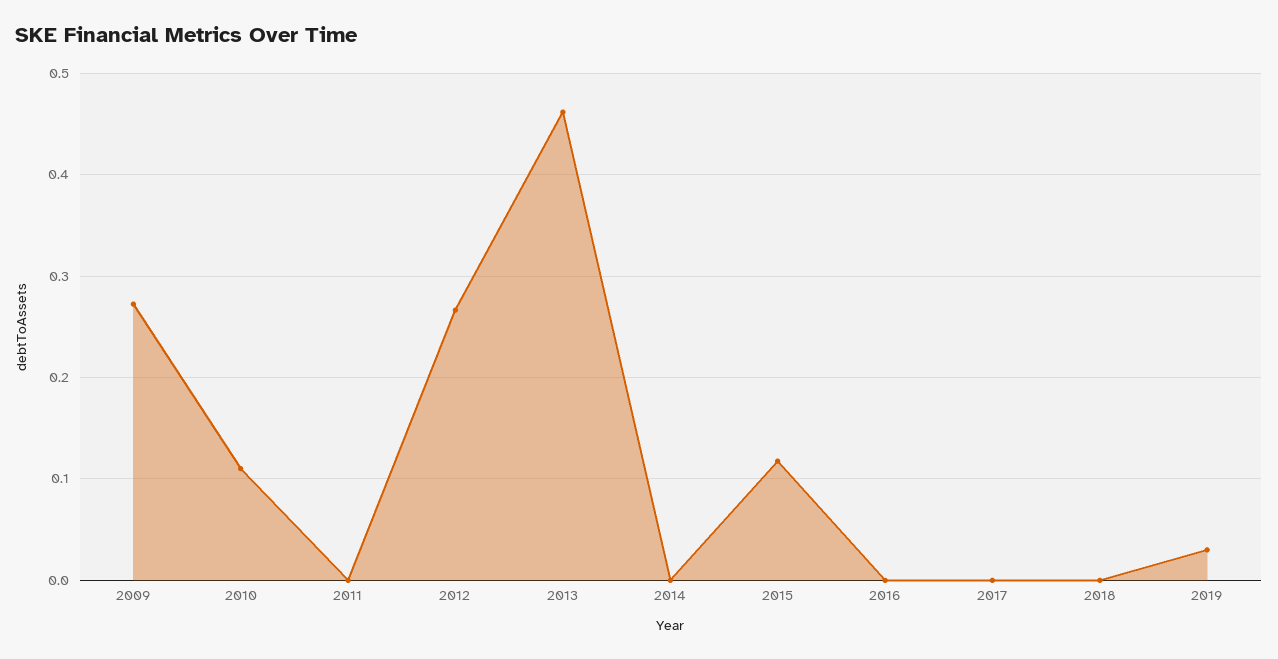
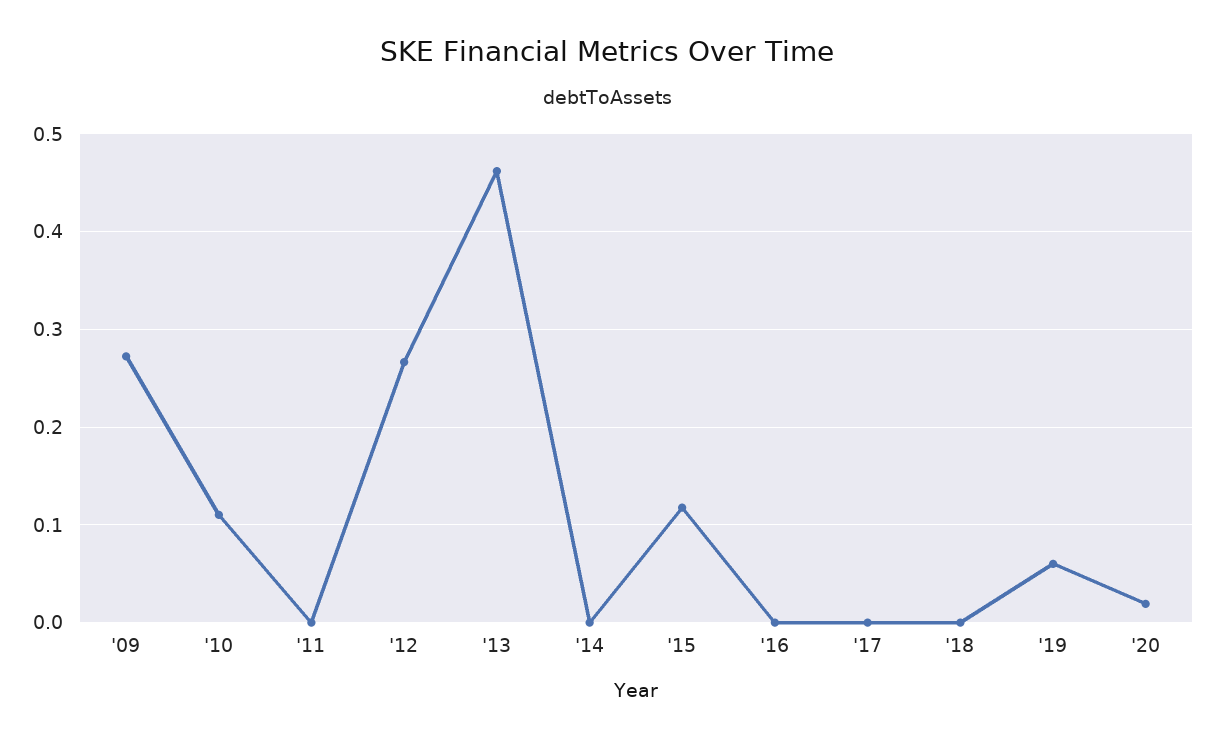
2019: 0.03 -> 0.06
'20: none -> 0.02

